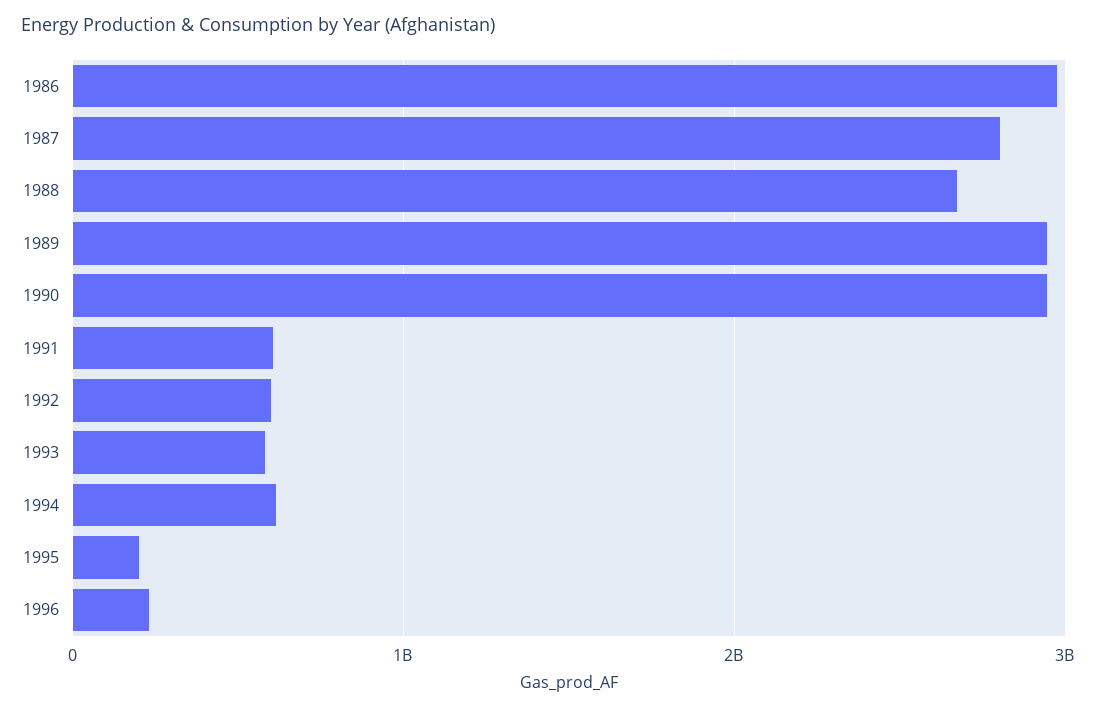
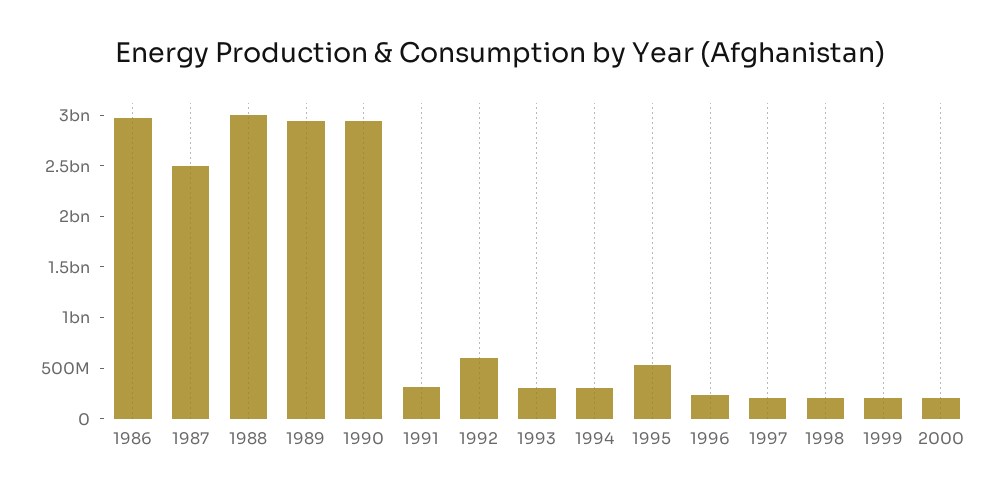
1987: 2800000000 -> 2500000000
1988: 2700000000 -> 3000000000
1991: 600000000 -> 300000000
1993: 600000000 -> 300000000
1994: 600000000 -> 300000000
1995: 200000000 -> 500000000
1997: none -> 200000000
1998: none -> 200000000
1999: none -> 200000000
2000: none -> 200000000

